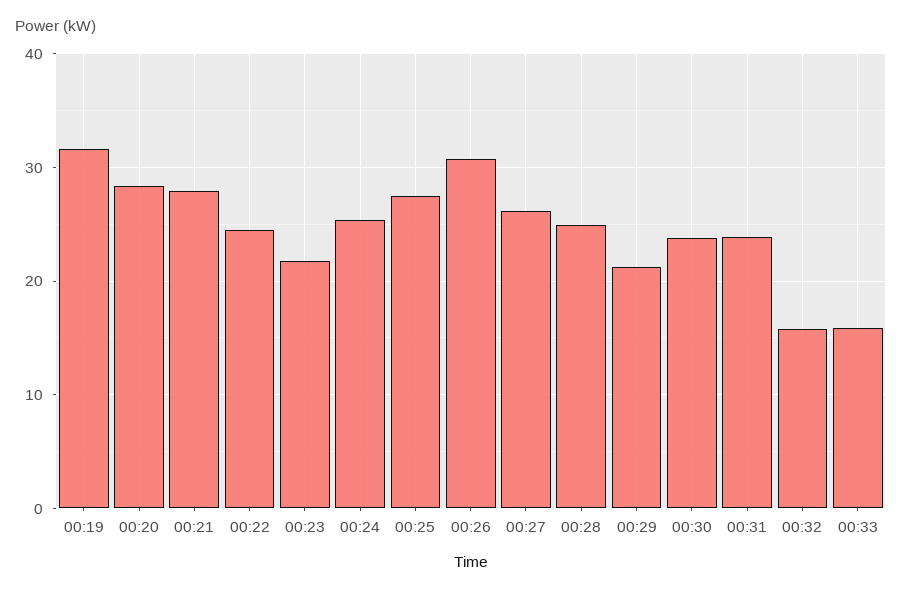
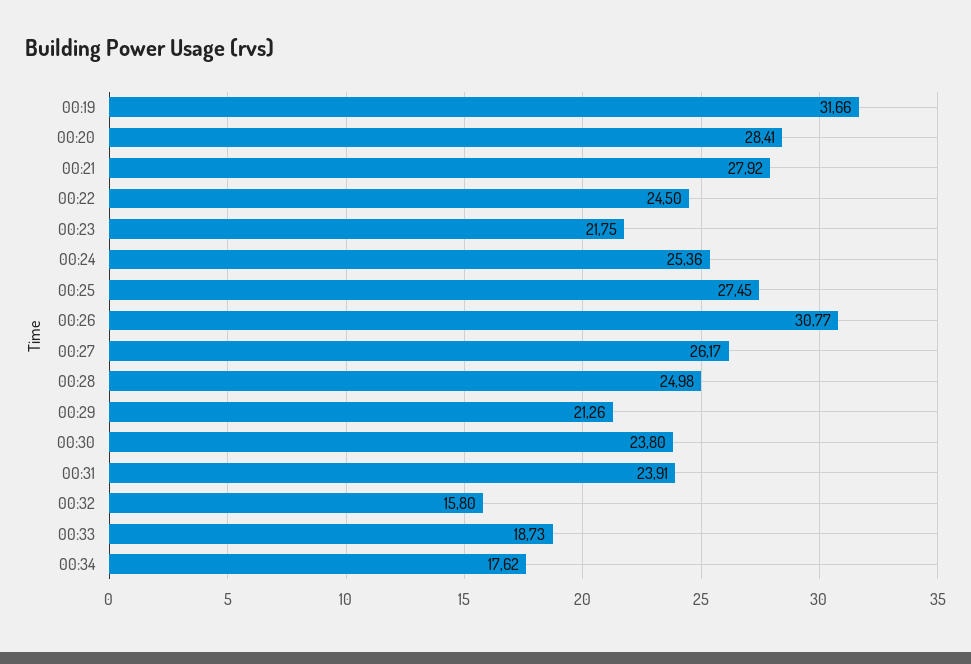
00:33: 16 -> 18.73
00:34: none -> 17.62

